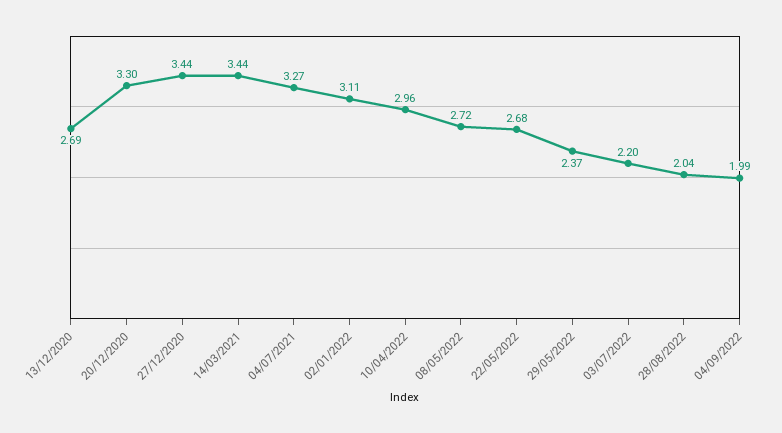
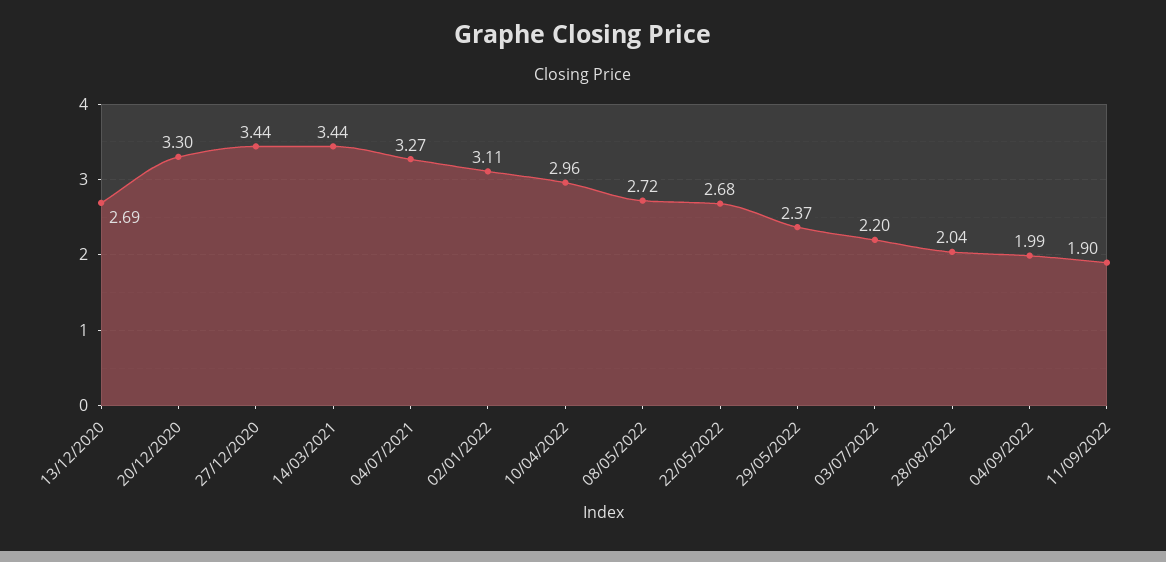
11/09/2022: none -> 1.9

